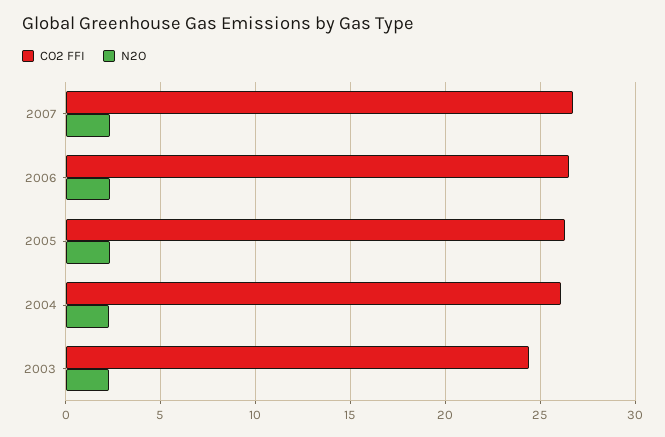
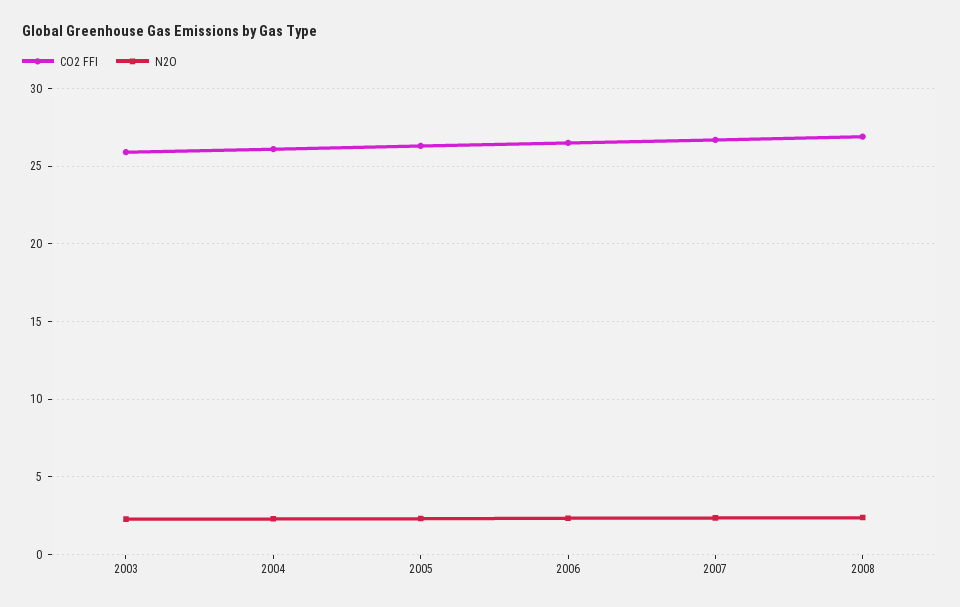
CO2 FFI, 2003: 24.5 -> 26
CO2 FFI, 2008: none -> 27
N2O, 2008: none -> 2.5

